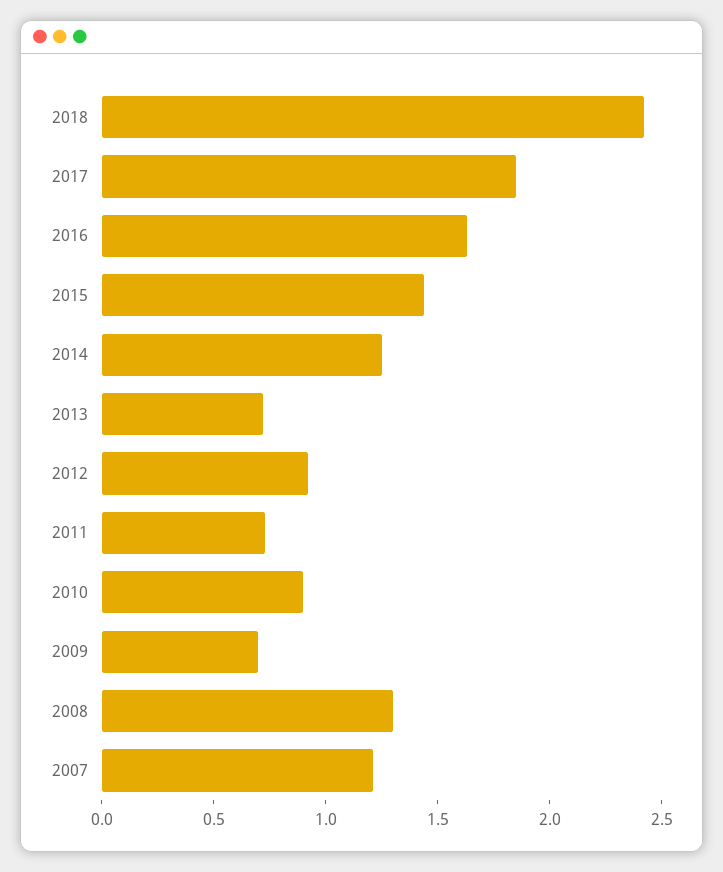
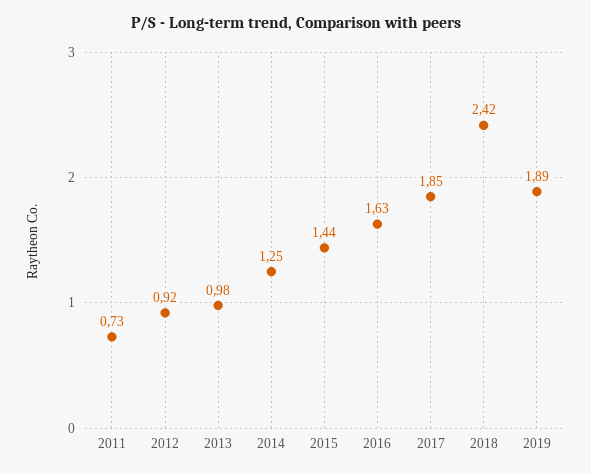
2013: 0.7 -> 0.98
2010: 0.9 -> none
2009: 0.7 -> none
2008: 1.3 -> none
2007: 1.2 -> none
2019: none -> 1.89

